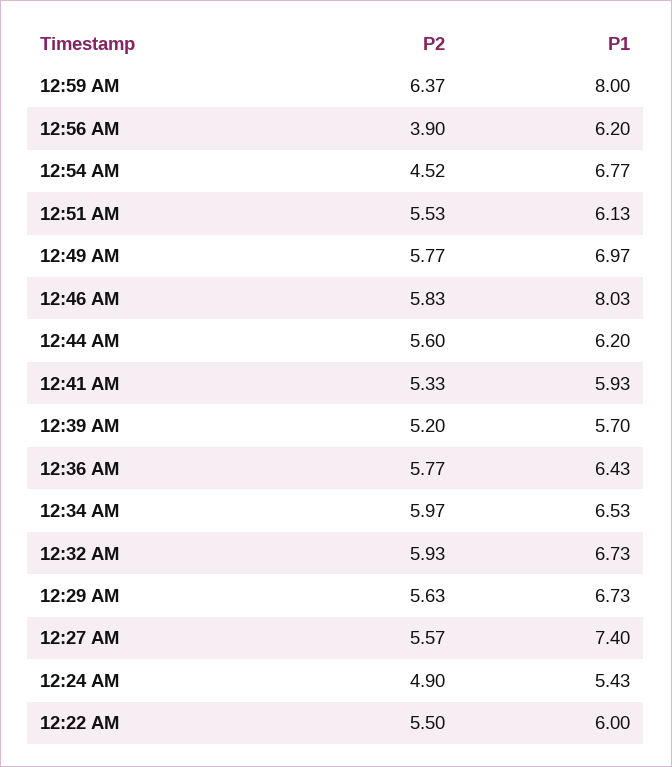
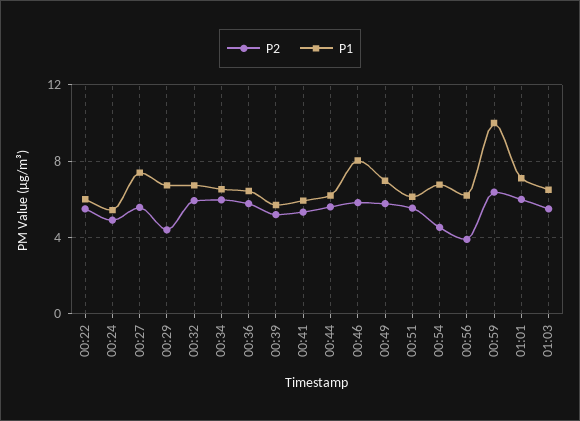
P1, 12:59 AM: 8 -> 10
P2, 12:29 AM: 5.63 -> 4.5
P2, 01:01: none -> 6
P1, 01:01: none -> 7
P2, 01:03: none -> 5.5
P1, 01:03: none -> 6.5

